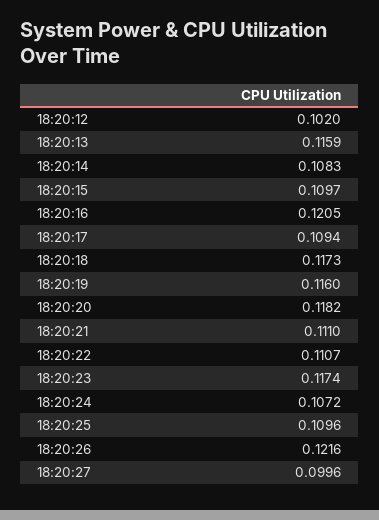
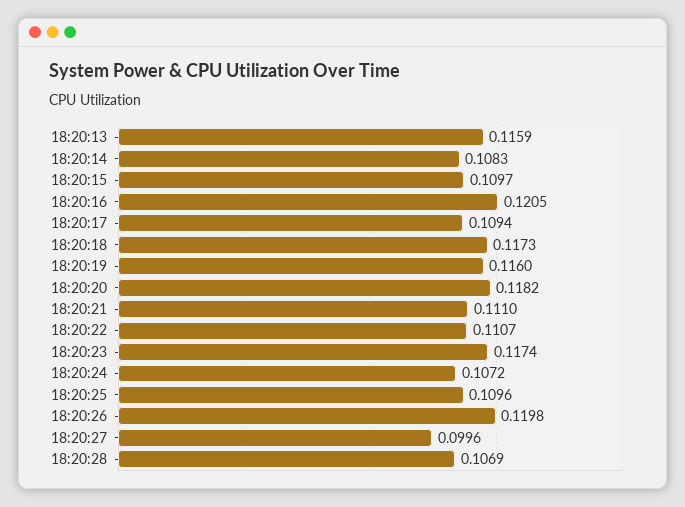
18:20:12: 0.102 -> none
18:20:26: 0.1216 -> 0.1198
18:20:28: none -> 0.1069

